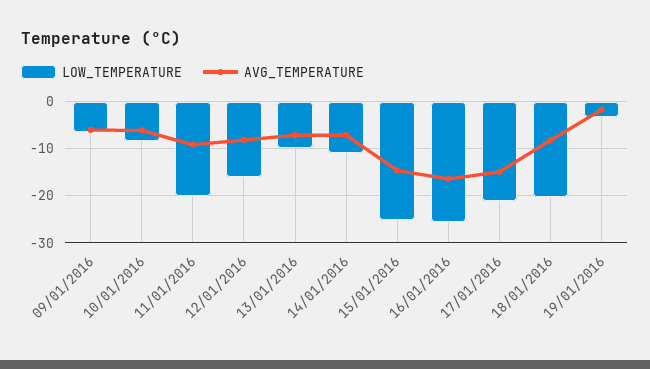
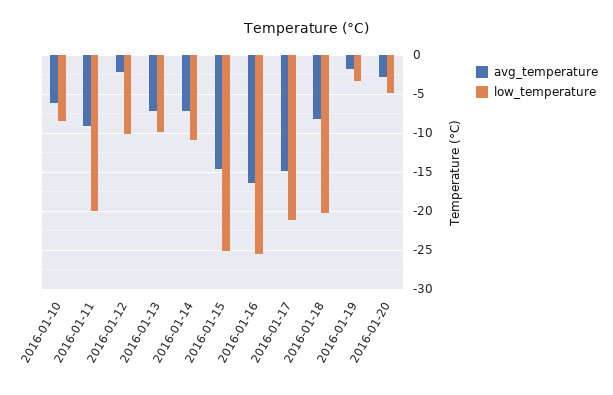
LOW_TEMPERATURE, 09/01/2016: -6 -> none
AVG_TEMPERATURE, 09/01/2016: -6 -> none
LOW_TEMPERATURE, 12/01/2016: -16 -> -10
AVG_TEMPERATURE, 12/01/2016: -8 -> -2
AVG_TEMPERATURE, 2016-01-20: none -> -3
LOW_TEMPERATURE, 2016-01-20: none -> -5

